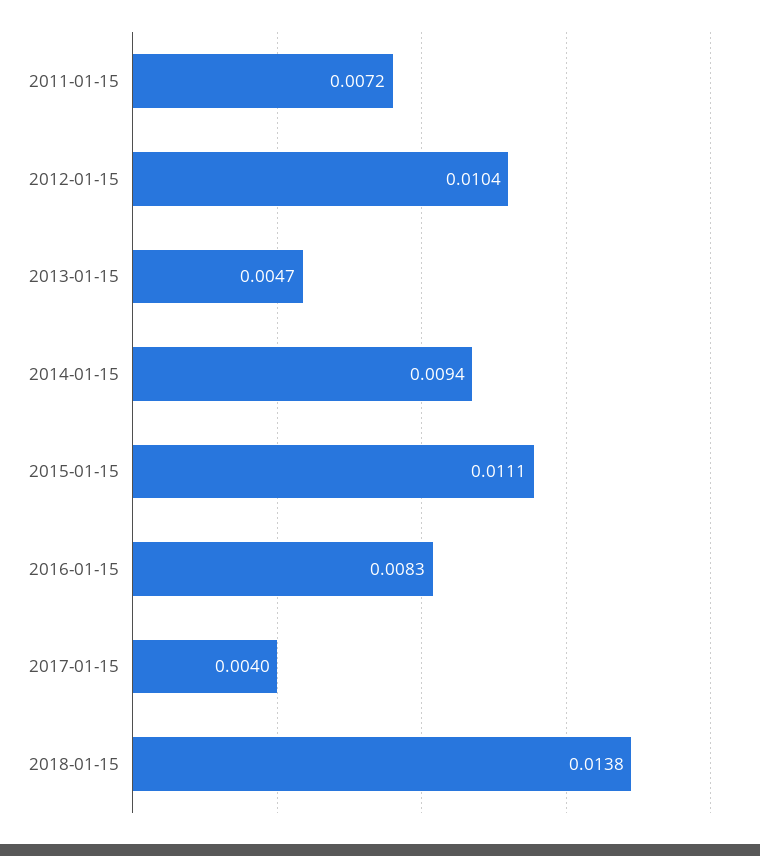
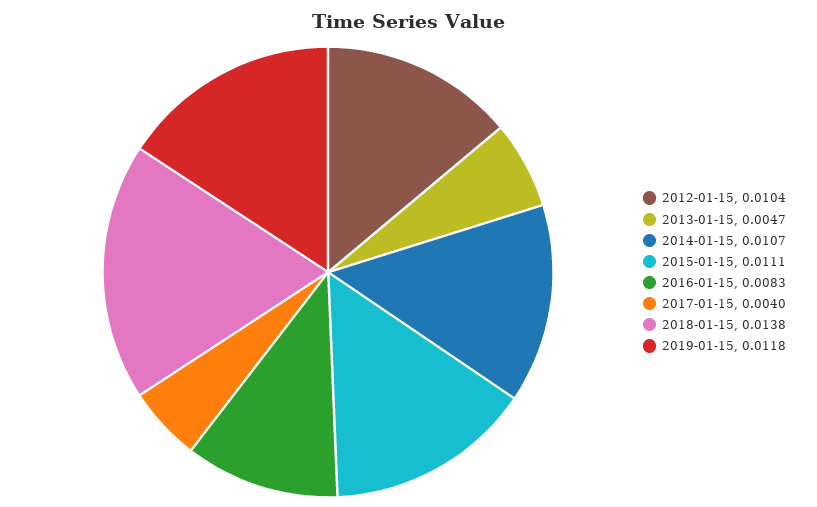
2011-01-15: 0.0072 -> none
2014-01-15: 0.0094 -> 0.0107
2019-01-15: none -> 0.0118

